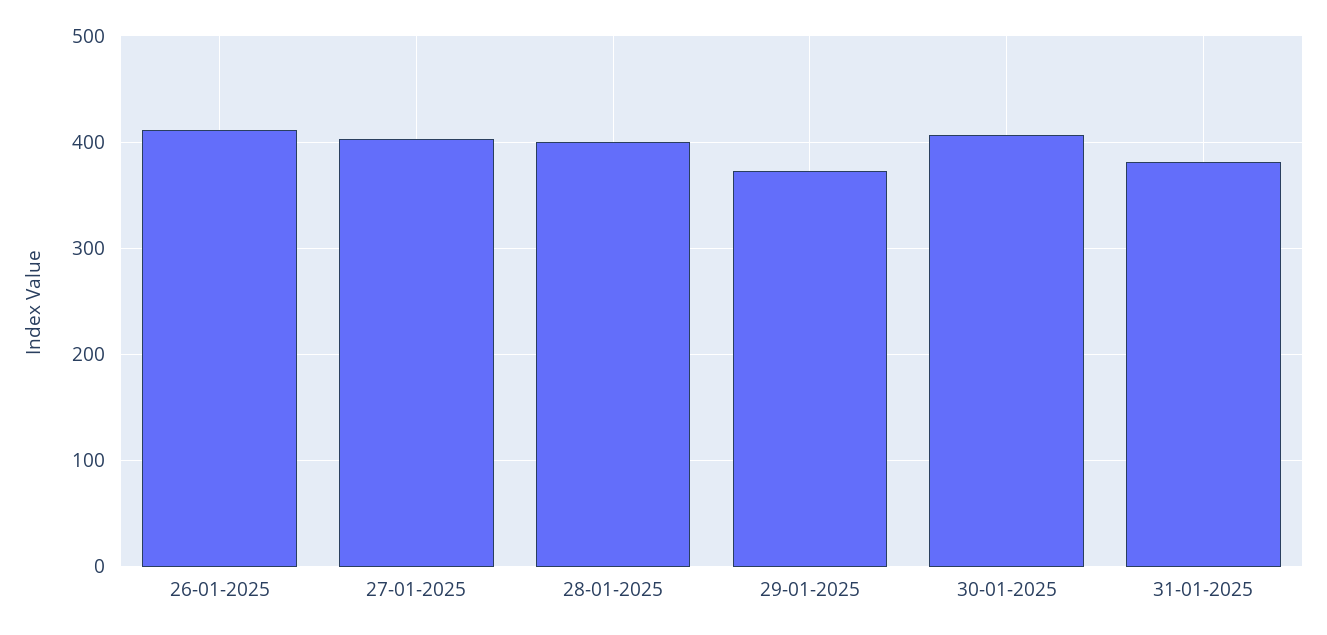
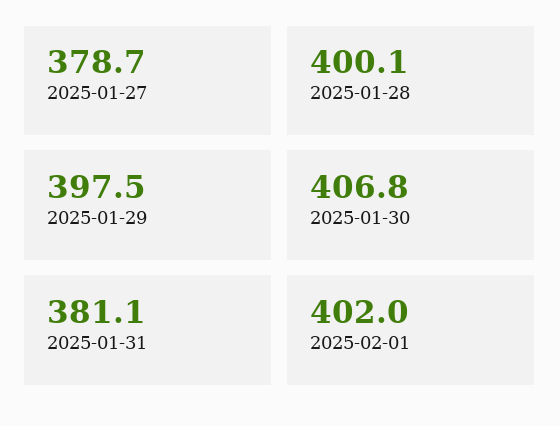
26-01-2025: 410 -> none
27-01-2025: 400 -> 378.7
29-01-2025: 370 -> 397.5
2025-02-01: none -> 402

